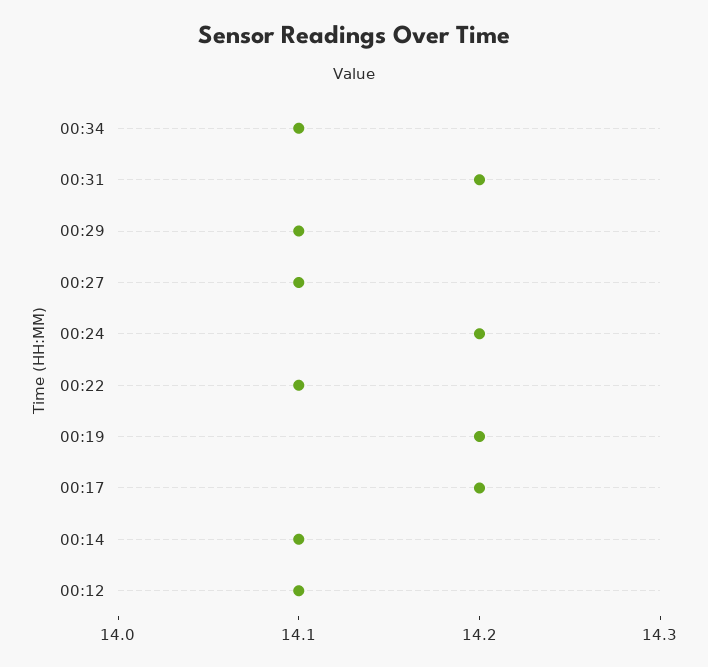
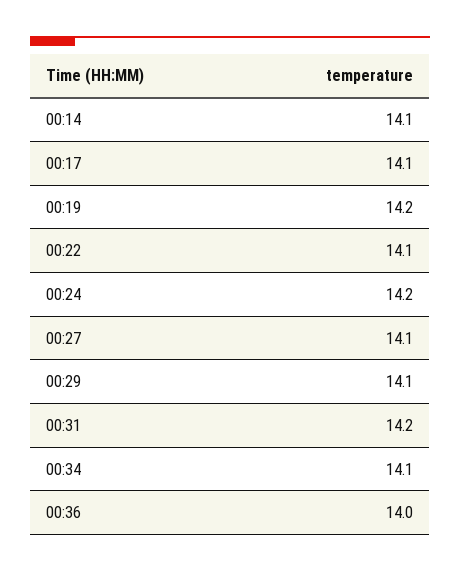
00:17: 14.2 -> 14.1
00:12: 14.1 -> none
00:36: none -> 14

